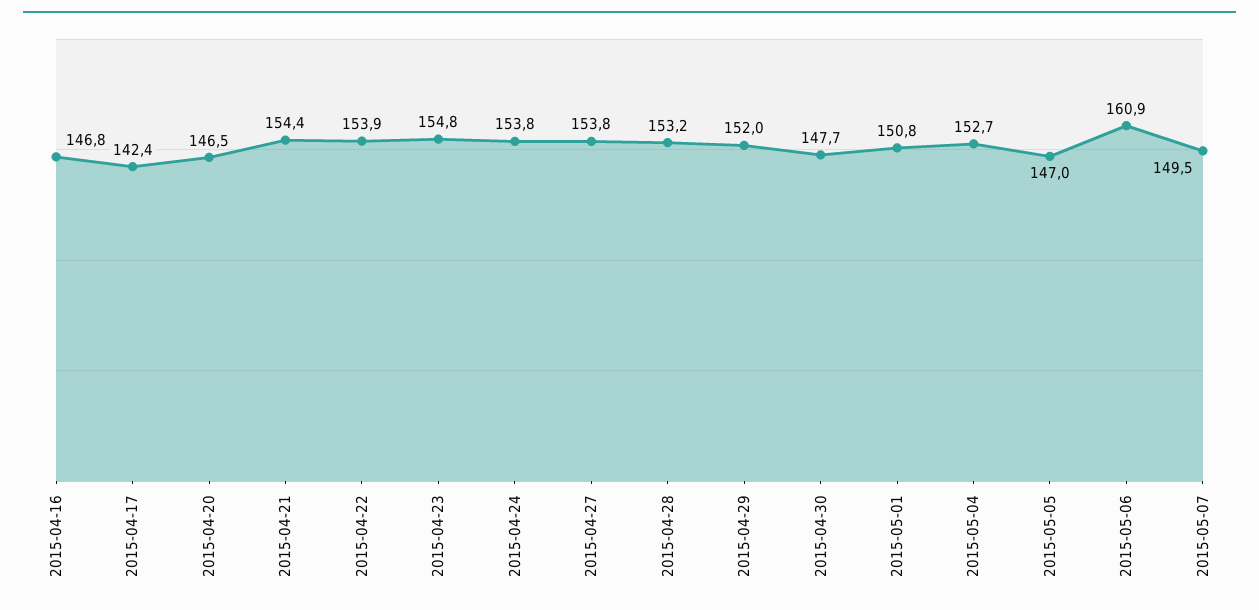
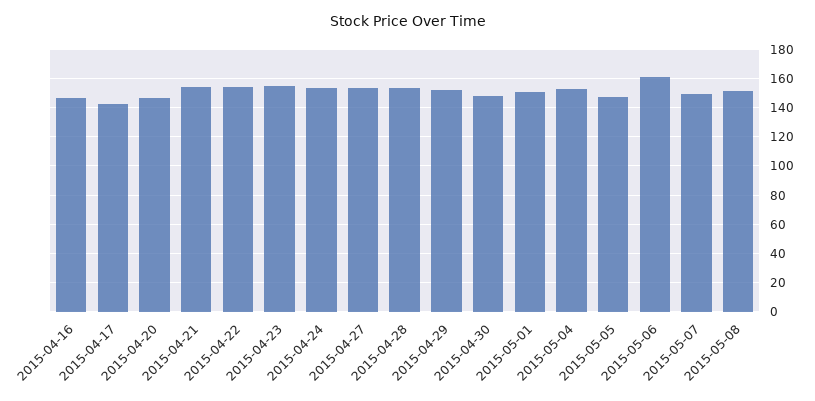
2015-05-08: none -> 150

